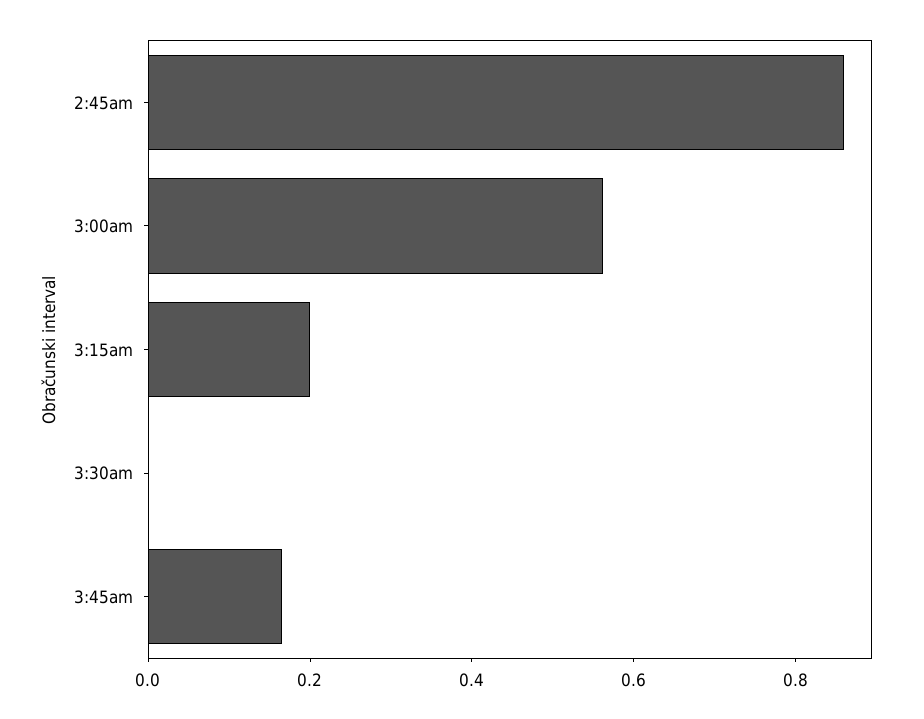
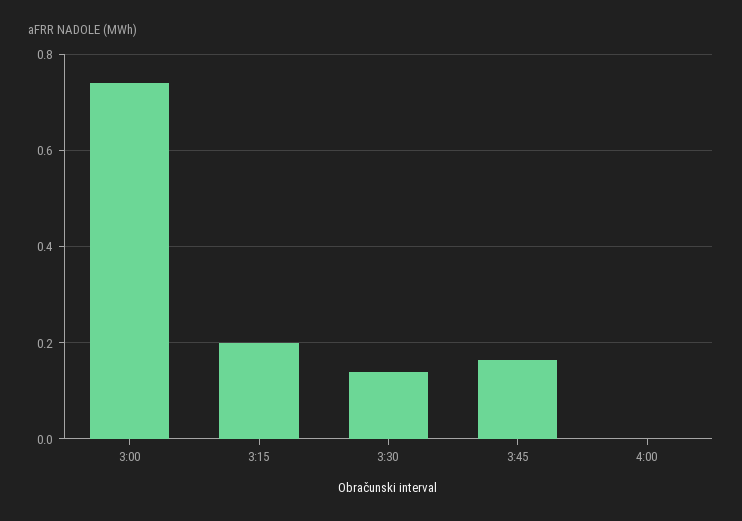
2:45am: 0.85 -> none
3:00am: 0.55 -> 0.74
3:30am: 0 -> 0.14
4:00: none -> 0

